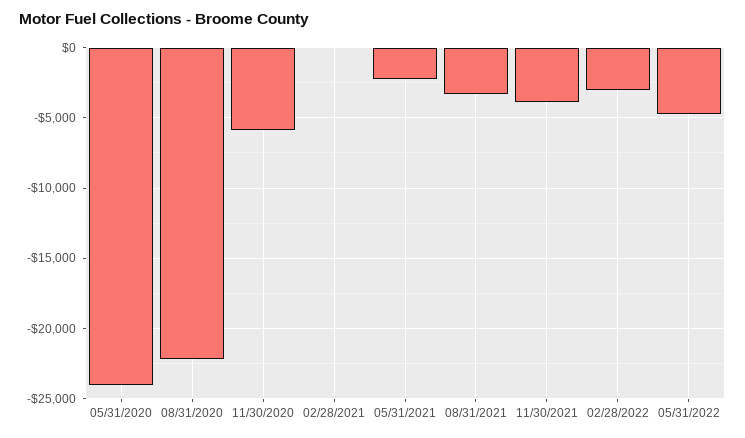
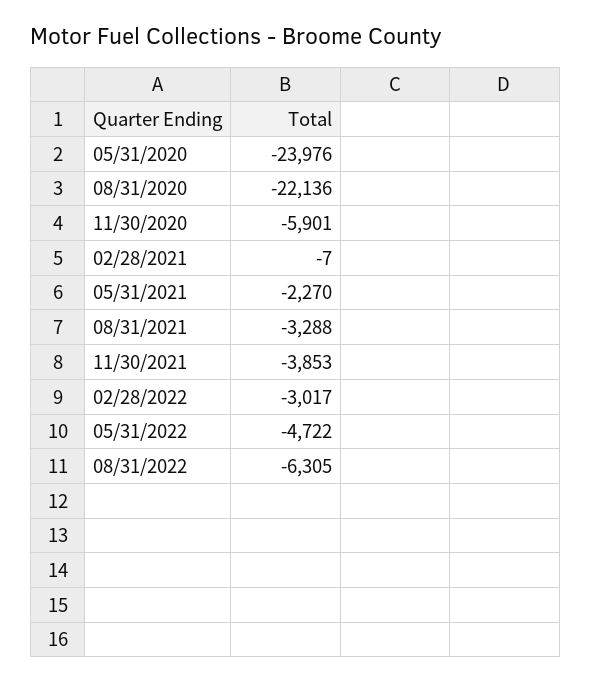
08/31/2022: none -> -6305

